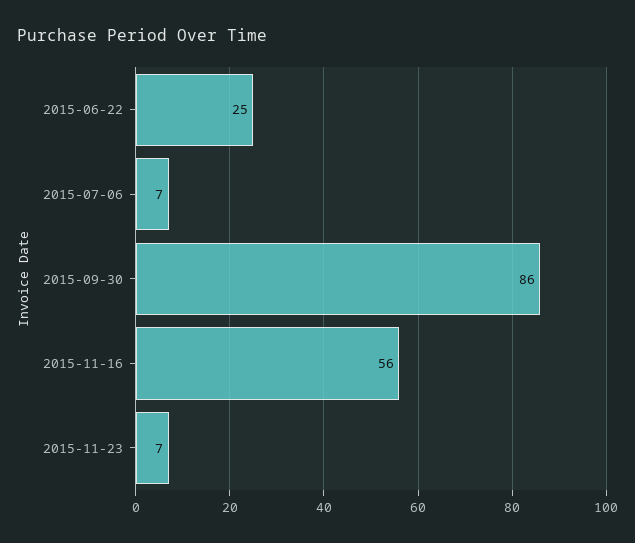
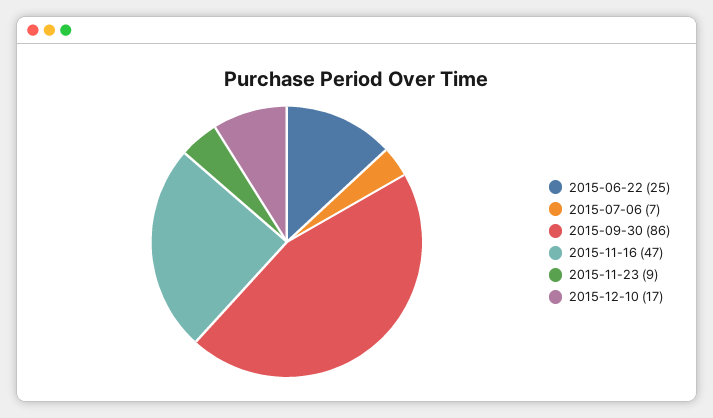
2015-11-16: 56 -> 47
2015-11-23: 7 -> 9
2015-12-10: none -> 17

